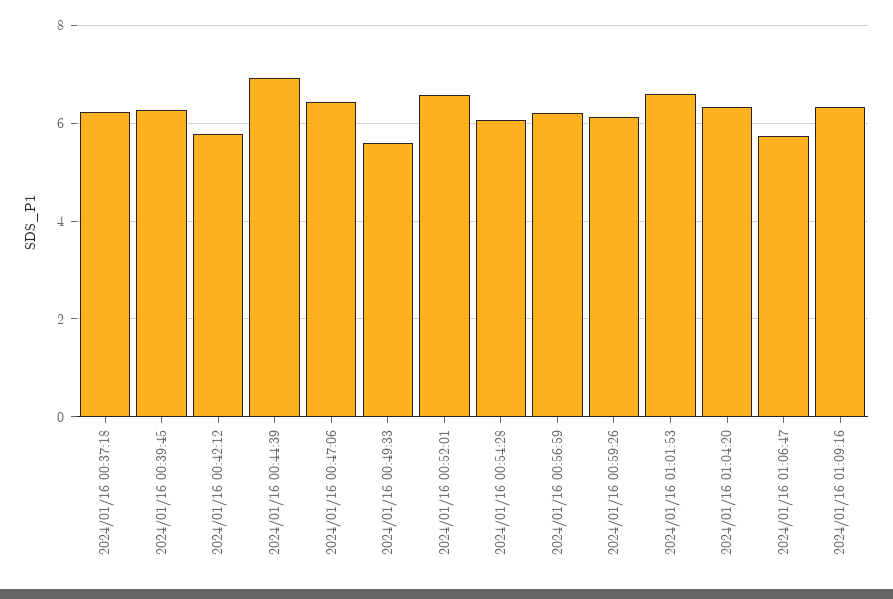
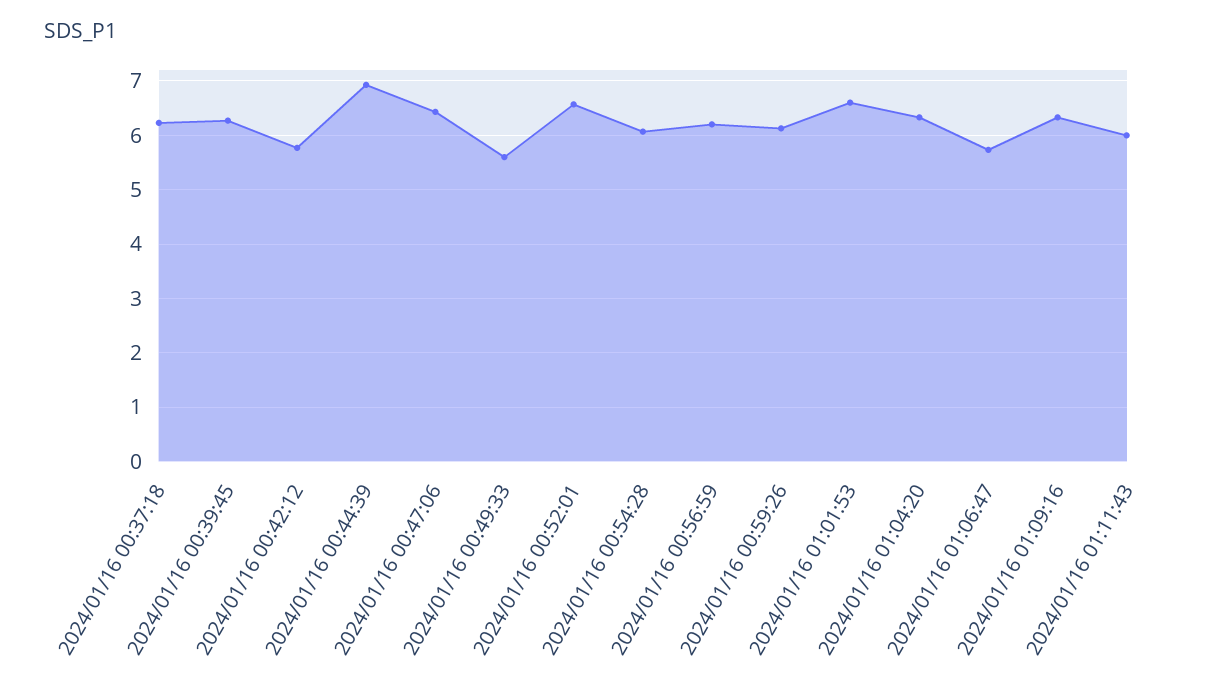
2024/01/16 01:11:43: none -> 6

